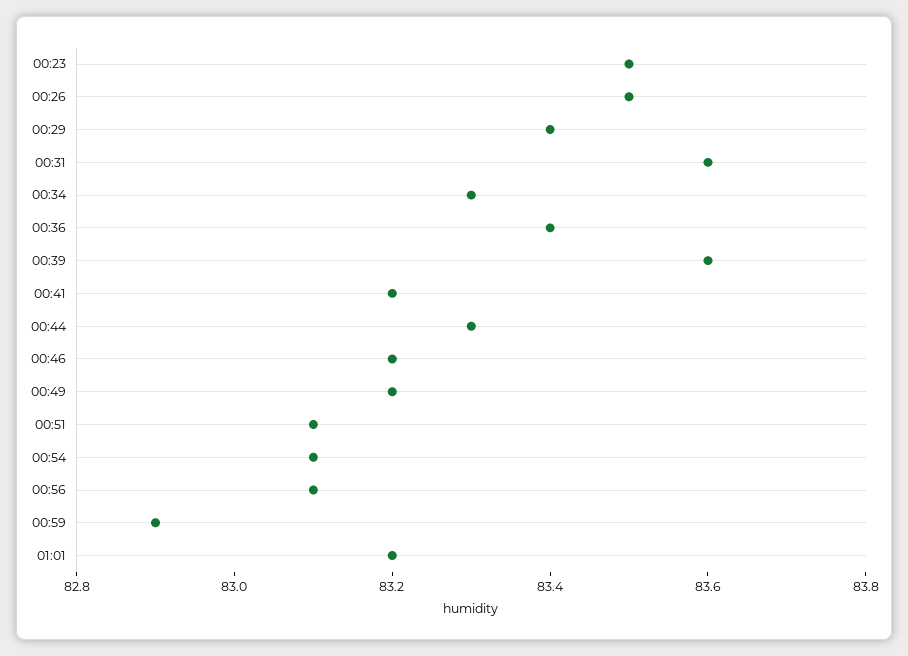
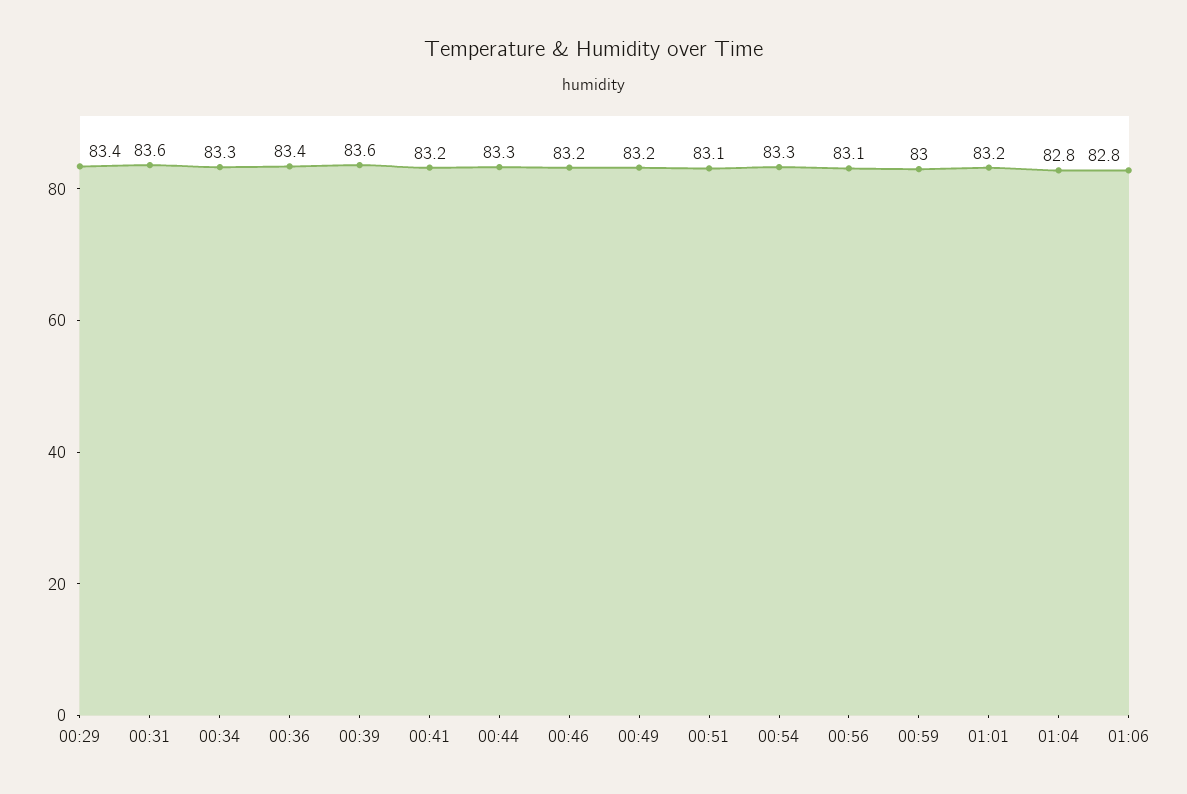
00:23: 83.5 -> none
00:26: 83.5 -> none
00:54: 83.1 -> 83.3
00:59: 82.9 -> 83
01:04: none -> 82.8
01:06: none -> 82.8

